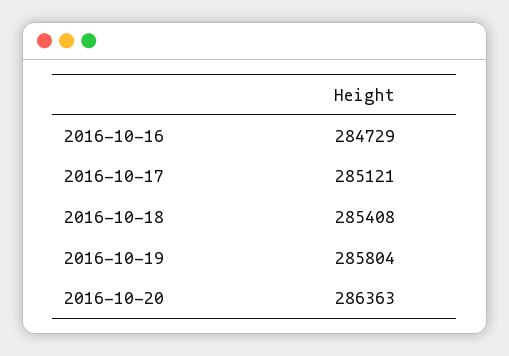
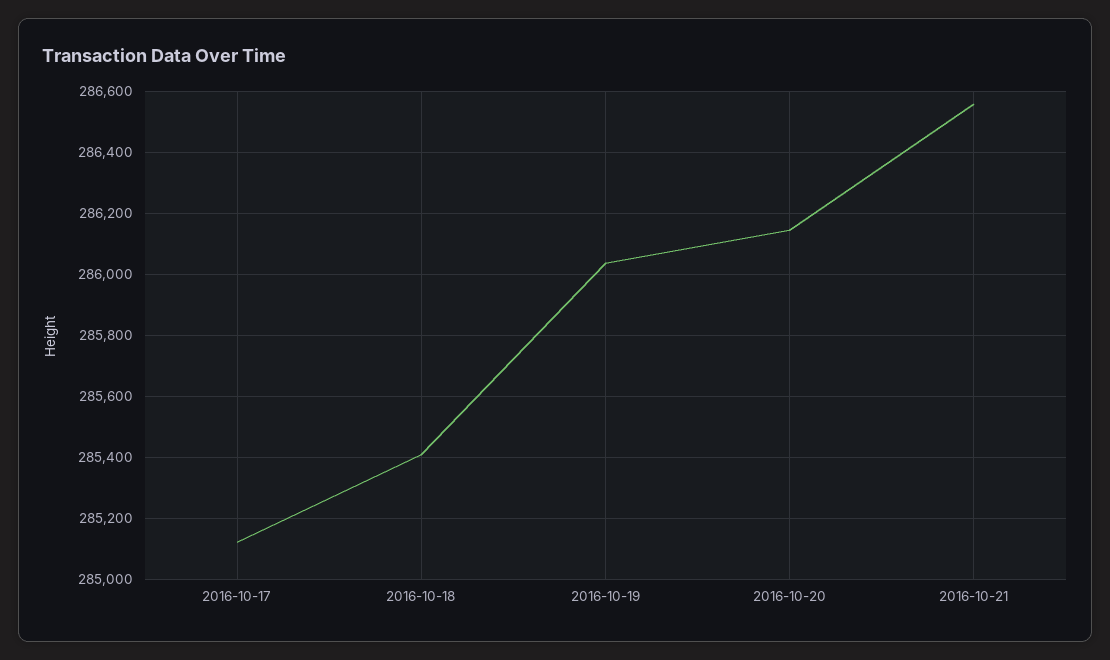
2016-10-16: 284729 -> none
2016-10-19: 285804 -> 286040
2016-10-20: 286363 -> 286140
2016-10-21: none -> 286560

